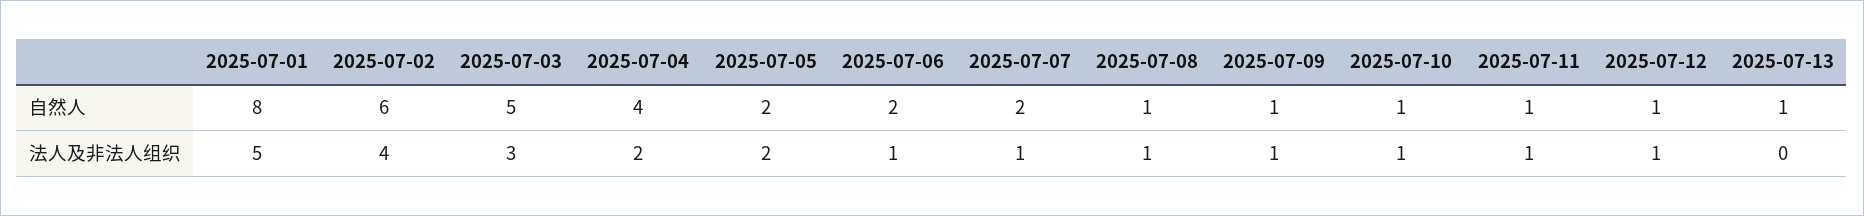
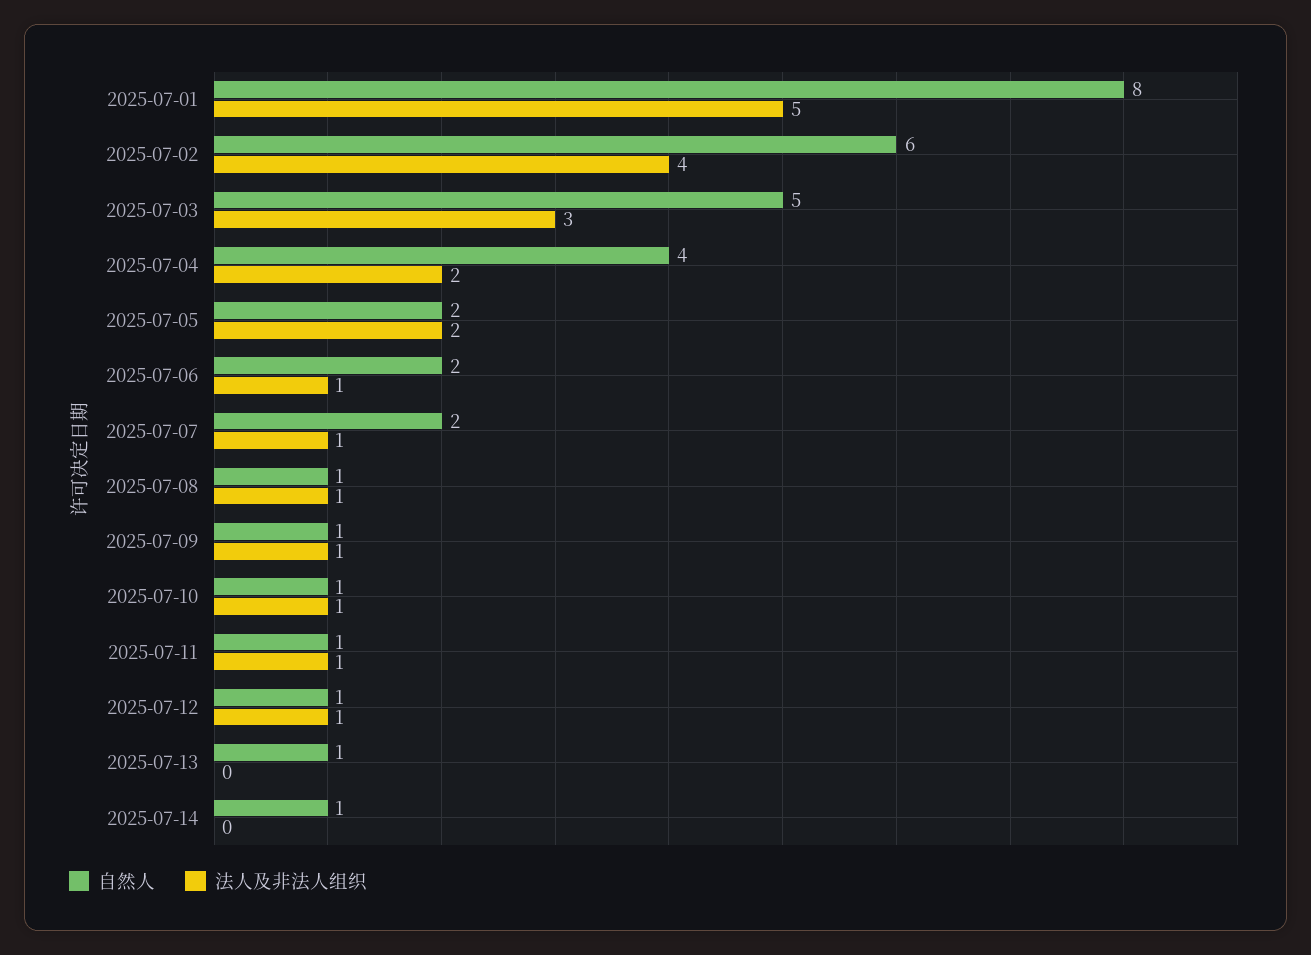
自然人, 2025-07-14: none -> 1
法人及非法人组织, 2025-07-14: none -> 0

